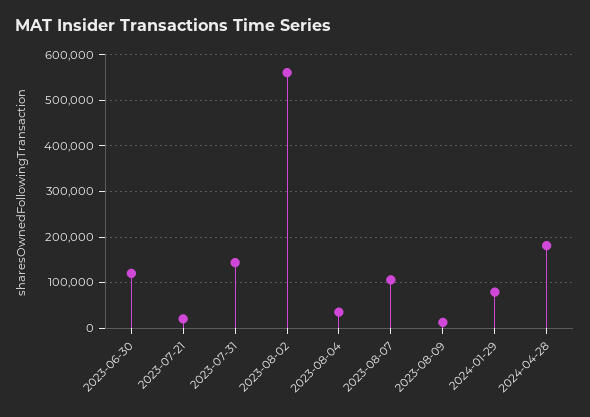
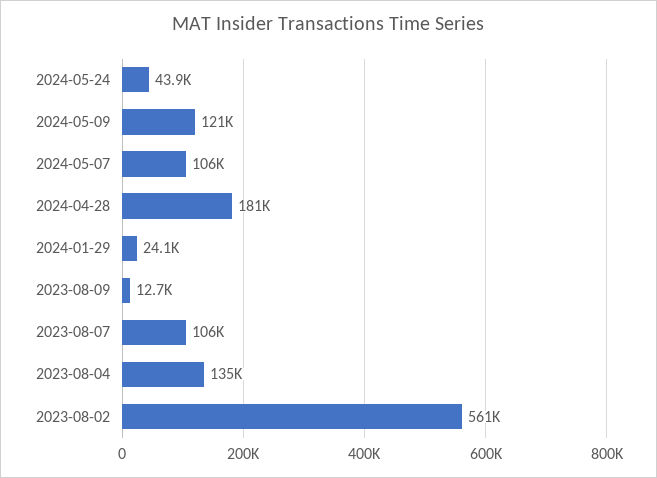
2023-06-30: 120000 -> none
2023-07-21: 20000 -> none
2023-07-31: 140000 -> none
2023-08-04: 40000 -> 135000
2024-01-29: 80000 -> 24100
2024-05-24: none -> 43900
2024-05-09: none -> 121000
2024-05-07: none -> 106000

